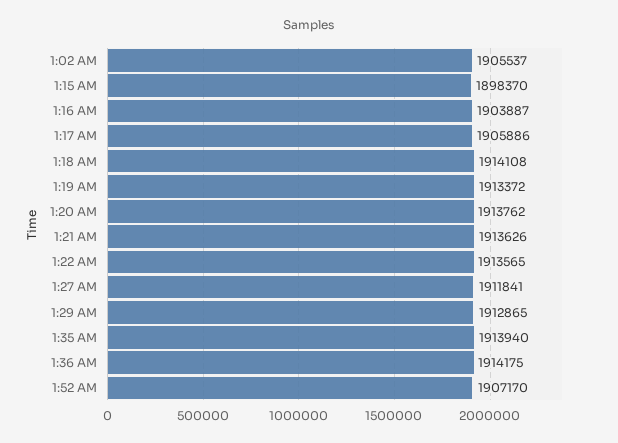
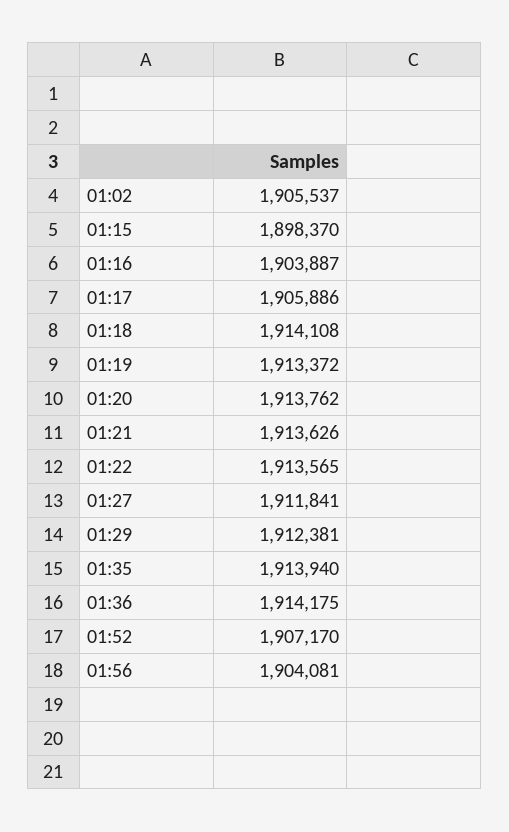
1:29 AM: 1912865 -> 1912381
01:56: none -> 1904081

